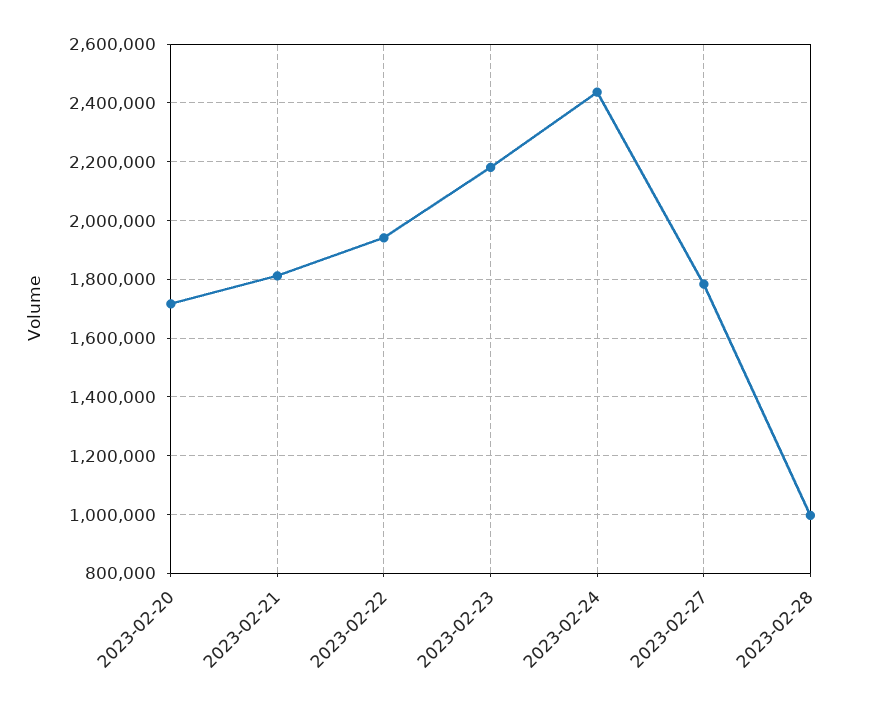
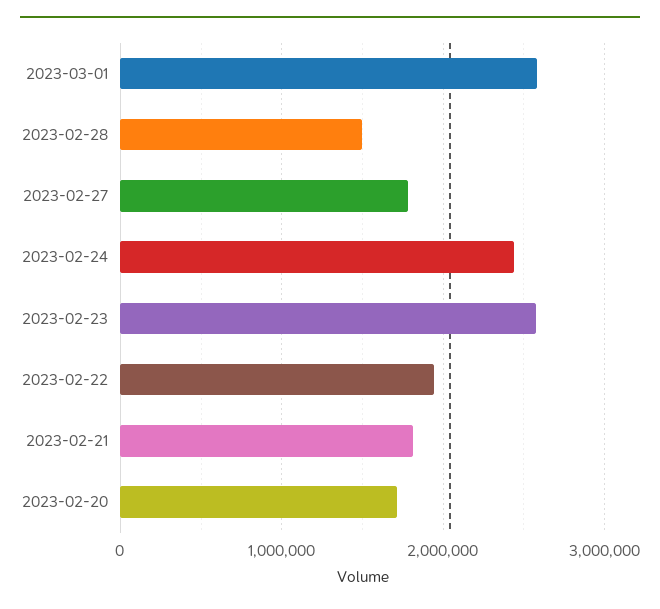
2023-02-23: 2175000 -> 2600000
2023-02-28: 1000000 -> 1500000
2023-03-01: none -> 2600000

